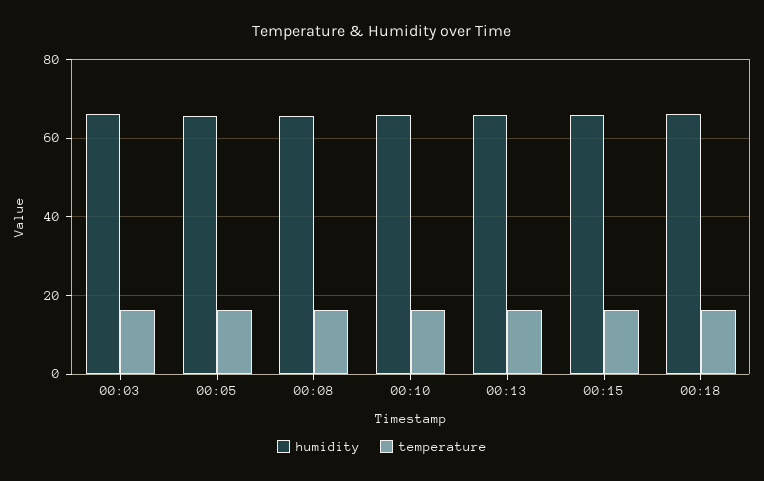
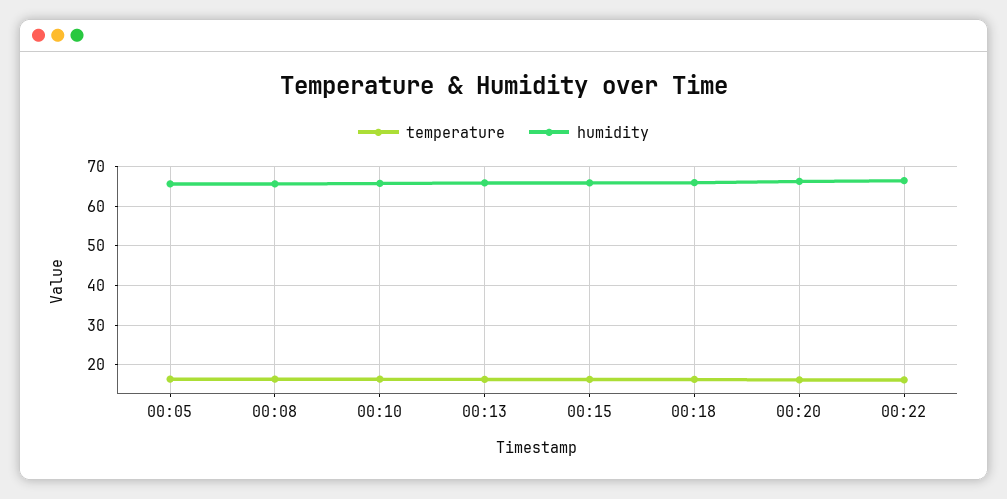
humidity, 00:03: 66 -> none
temperature, 00:03: 16 -> none
temperature, 00:20: none -> 16
humidity, 00:20: none -> 66
temperature, 00:22: none -> 16
humidity, 00:22: none -> 66

